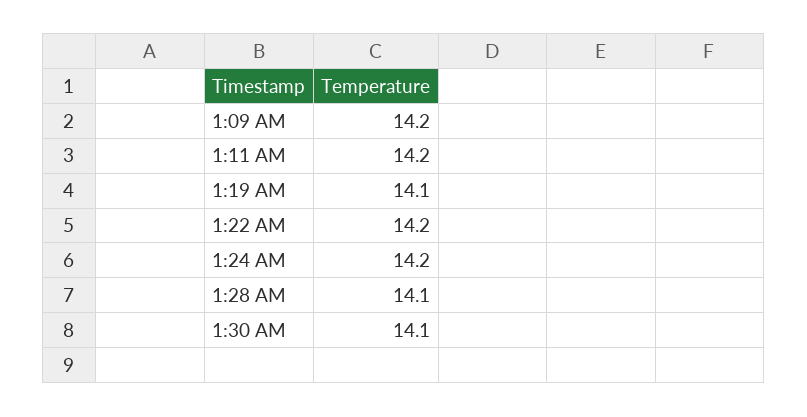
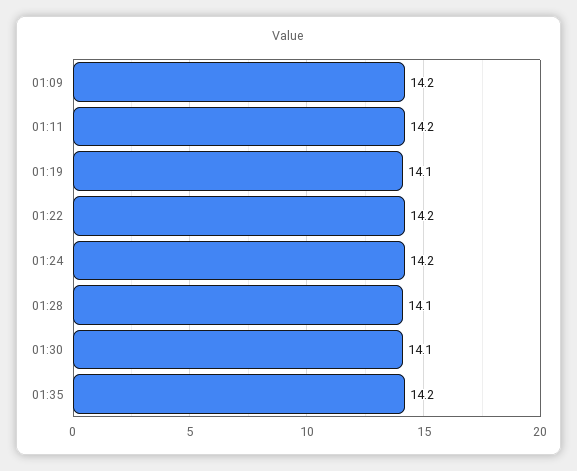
01:35: none -> 14.2

